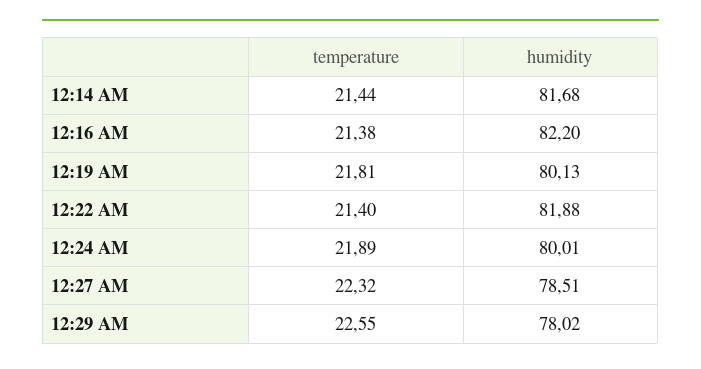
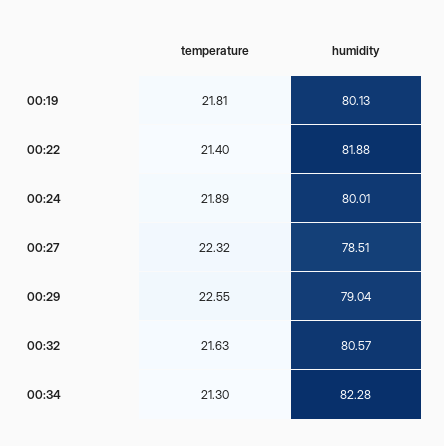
temperature, 12:14 AM: 21.44 -> none
humidity, 12:14 AM: 81.68 -> none
temperature, 12:16 AM: 21.38 -> none
humidity, 12:16 AM: 82.2 -> none
humidity, 12:29 AM: 78.02 -> 79.04
temperature, 00:32: none -> 21.63
humidity, 00:32: none -> 80.57
temperature, 00:34: none -> 21.3
humidity, 00:34: none -> 82.28

